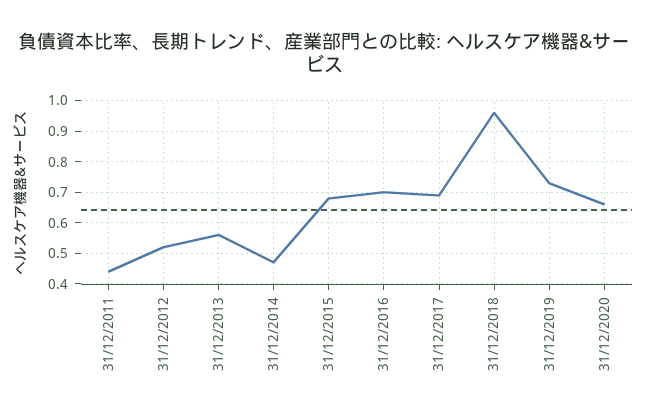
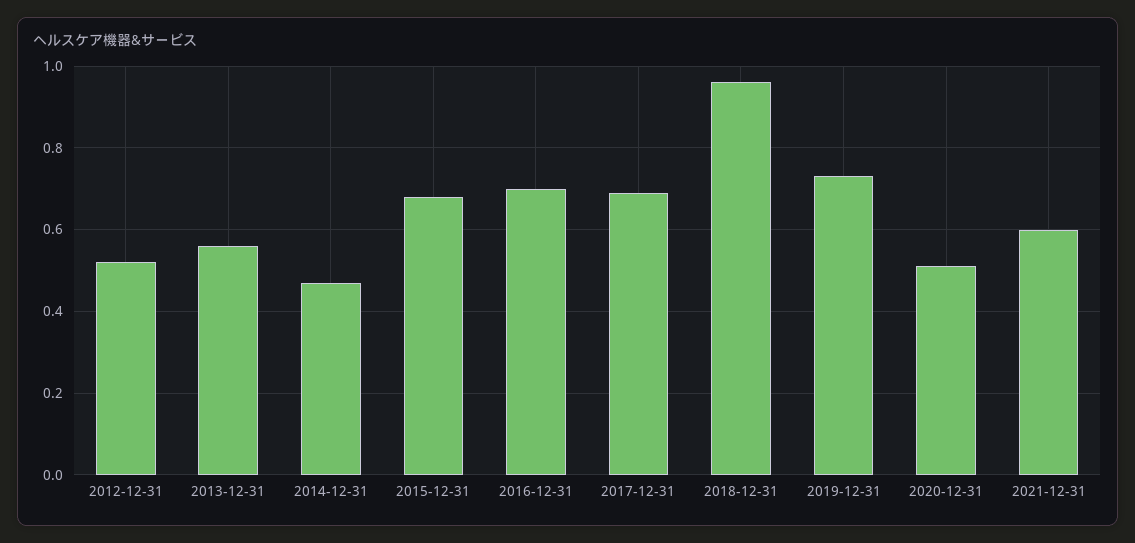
31/12/2011: 0.45 -> none
31/12/2020: 0.65 -> 0.5
2021-12-31: none -> 0.6

